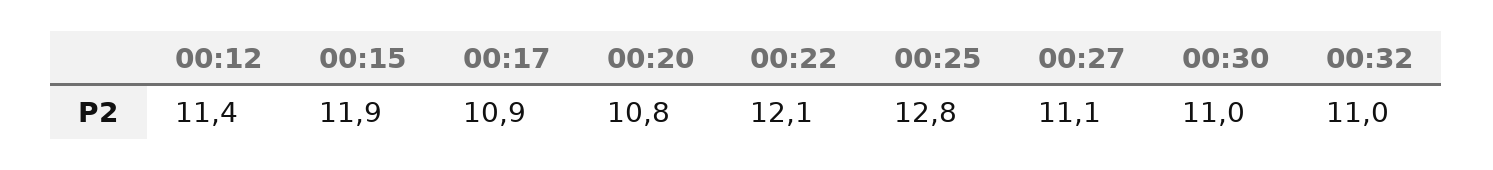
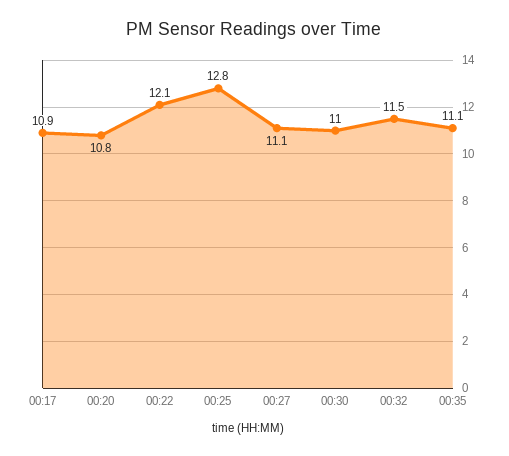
00:12: 11.4 -> none
00:15: 11.9 -> none
00:32: 11 -> 11.5
00:35: none -> 11.1

